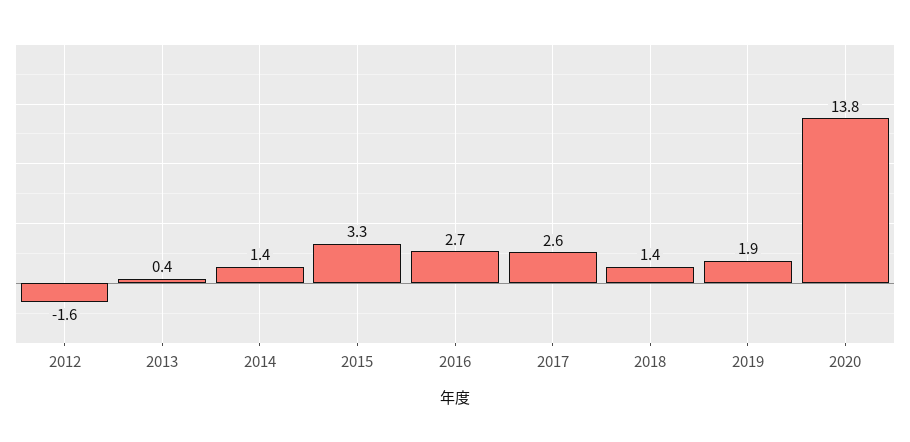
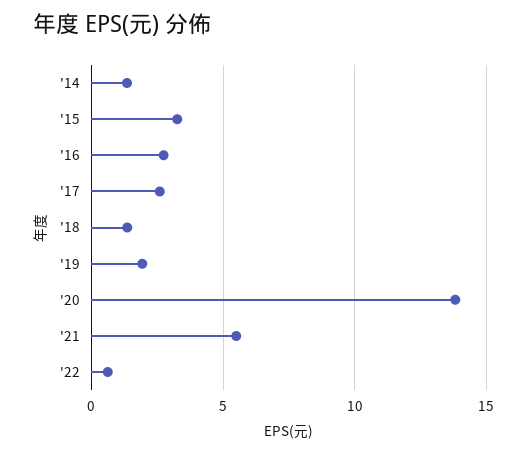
2012: -1.6 -> none
2013: 0.4 -> none
'21: none -> 5.5
'22: none -> 0.5

